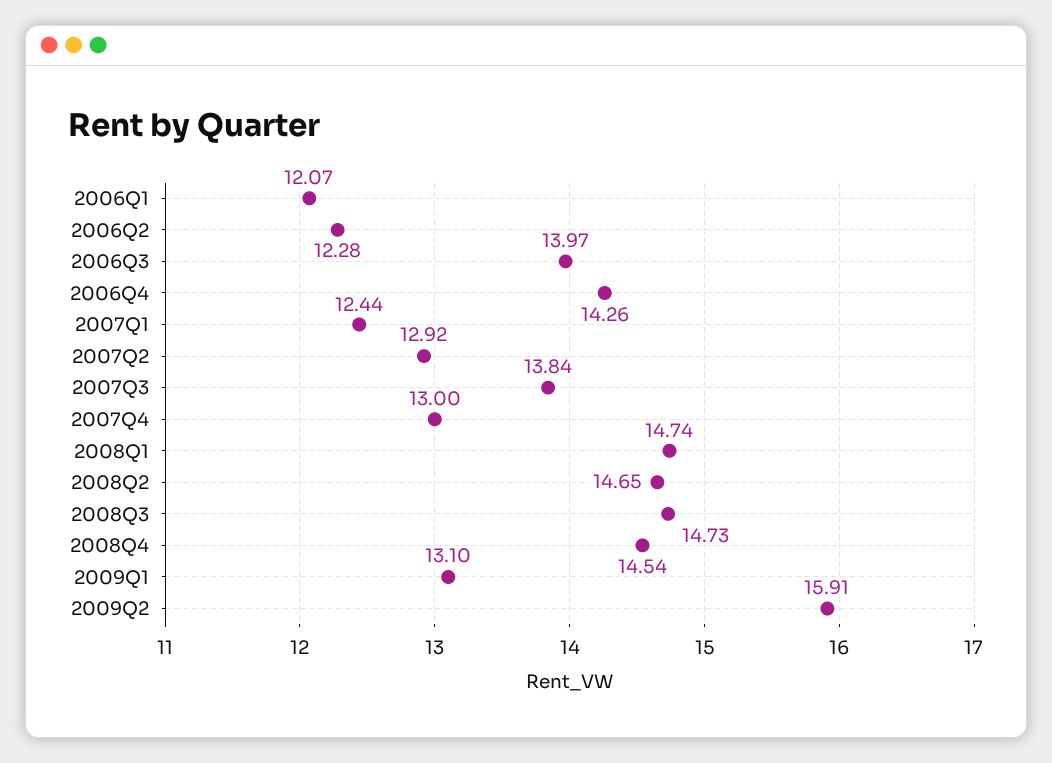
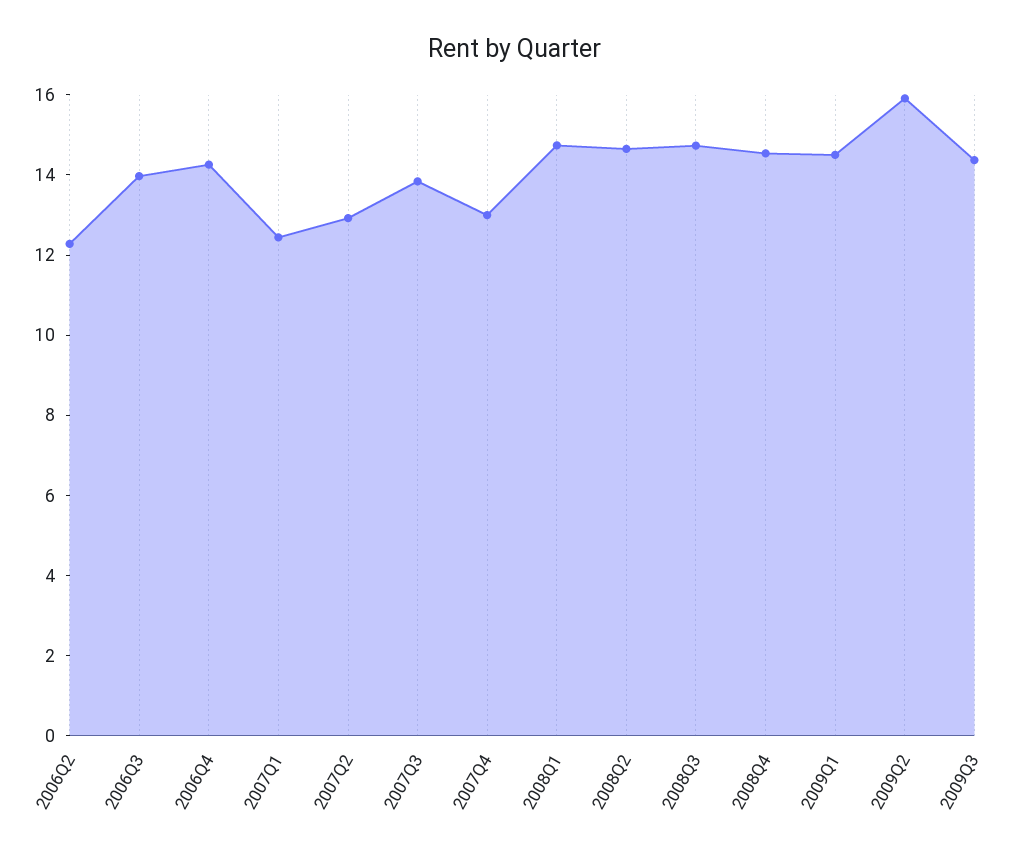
2006Q1: 12.07 -> none
2009Q1: 13.1 -> 14.5
2009Q3: none -> 14.5

